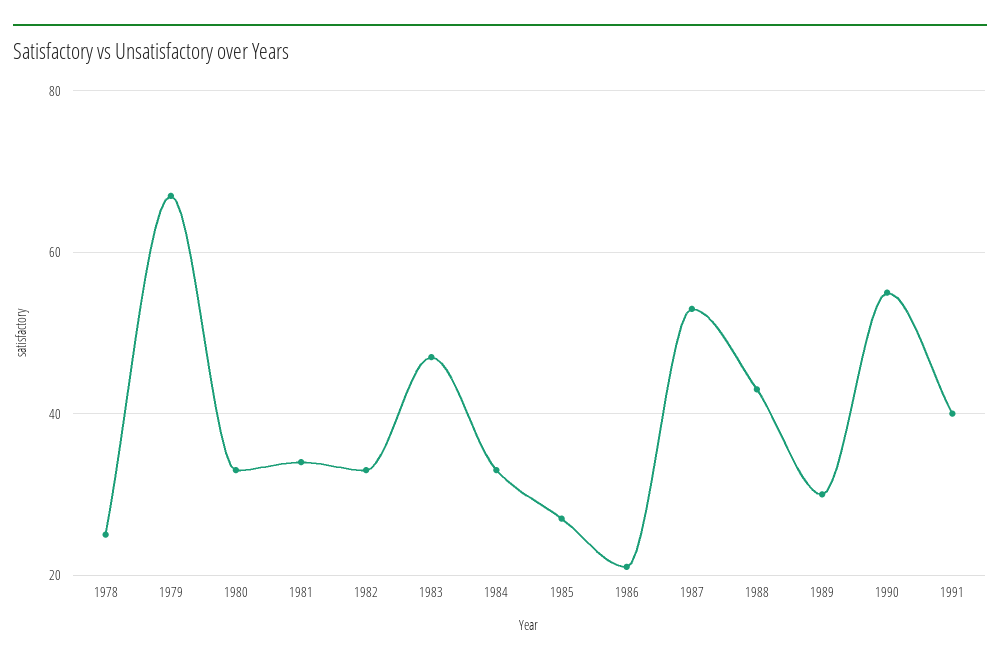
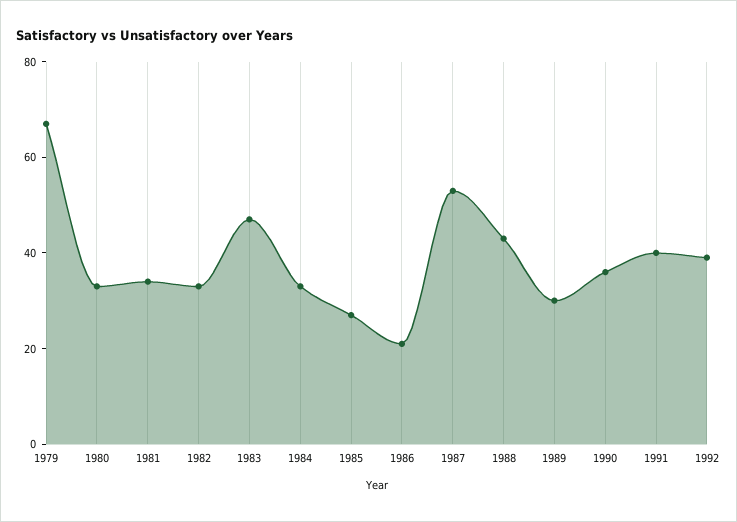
1978: 25 -> none
1990: 55 -> 35
1992: none -> 40

